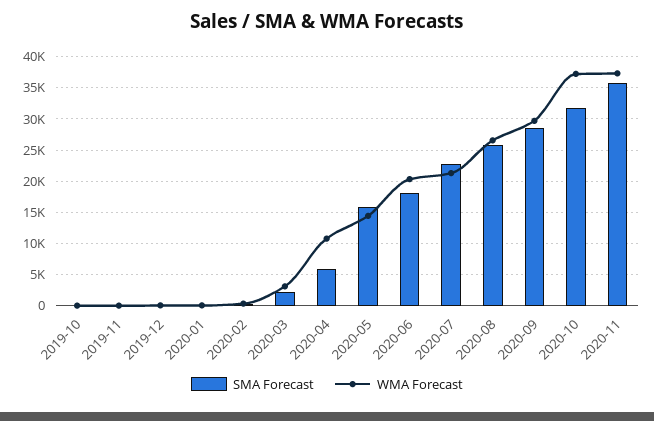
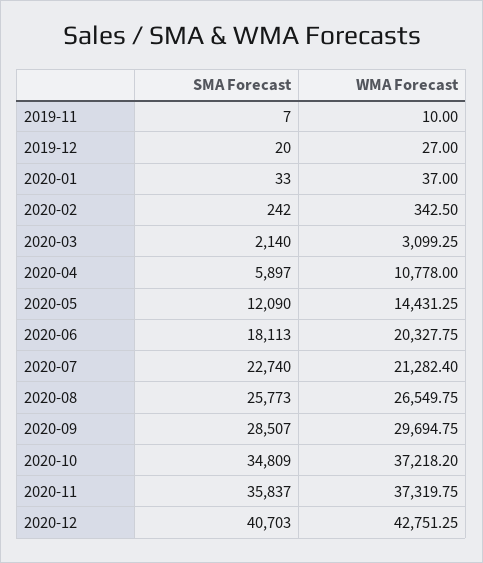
SMA Forecast, 2019-10: 0 -> none
WMA Forecast, 2019-10: 0 -> none
SMA Forecast, 2020-05: 16000 -> 12090
SMA Forecast, 2020-10: 32000 -> 34809
SMA Forecast, 2020-12: none -> 40703
WMA Forecast, 2020-12: none -> 42751.25

